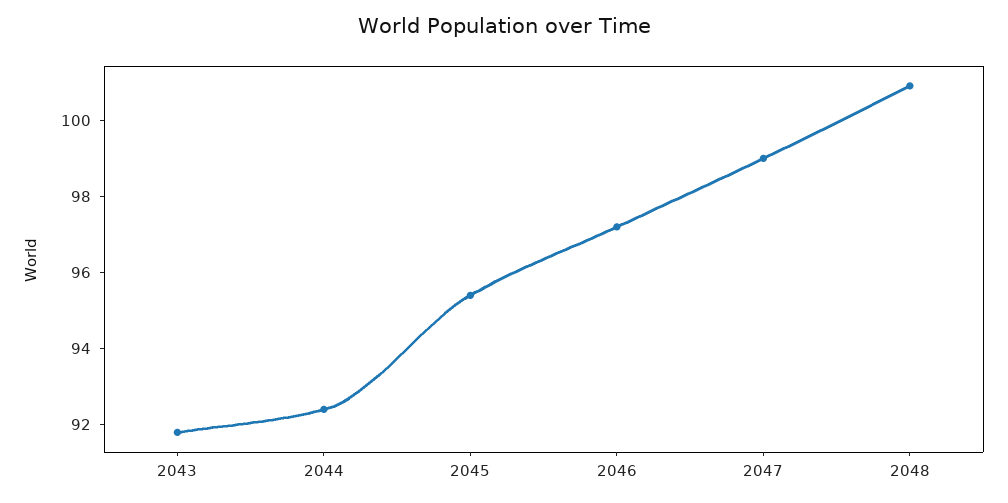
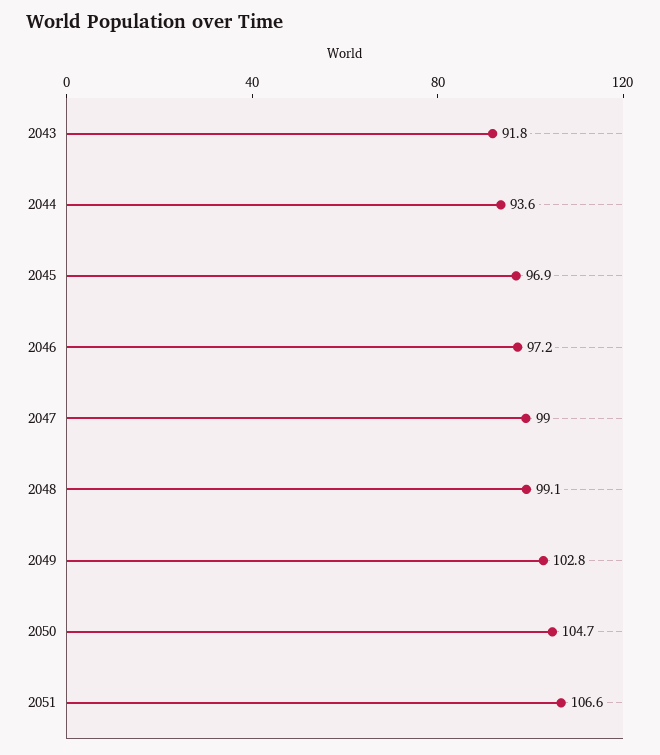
2044: 92.5 -> 93.6
2045: 95.5 -> 96.9
2048: 101 -> 99.1
2049: none -> 102.8
2050: none -> 104.7
2051: none -> 106.6

